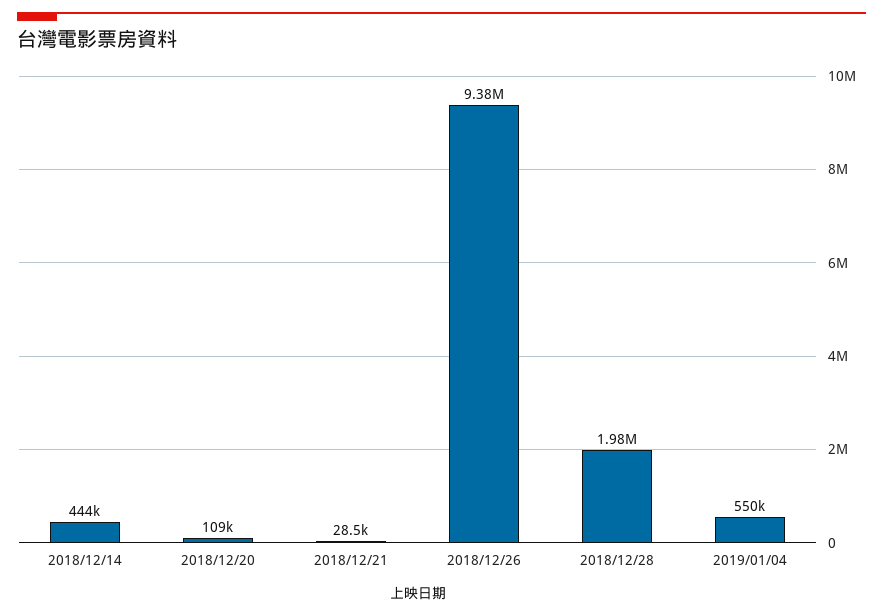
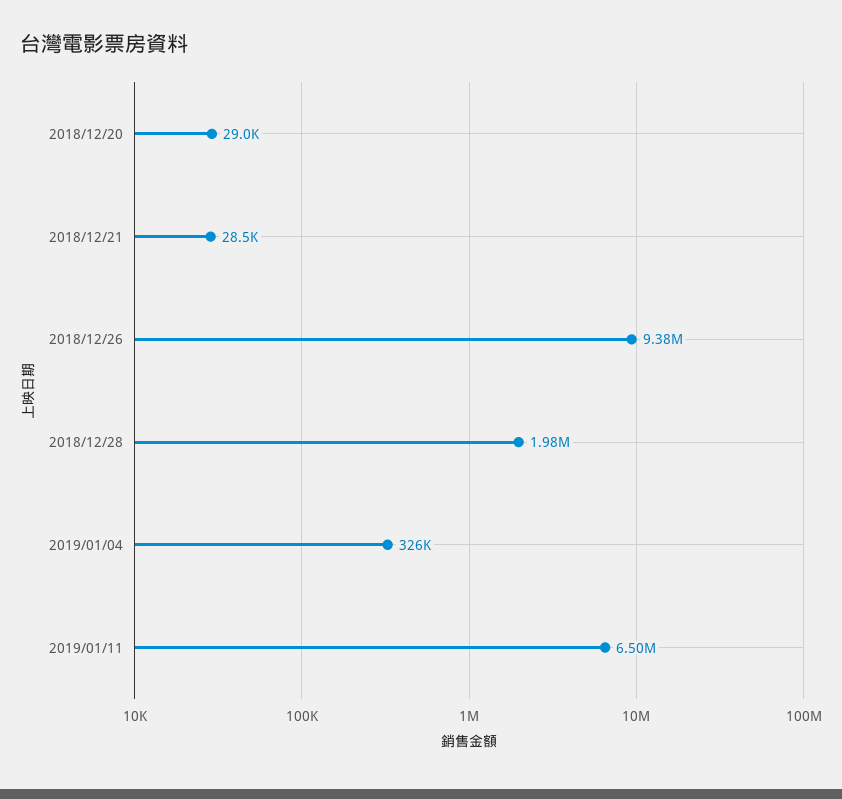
2018/12/14: 444000 -> none
2018/12/20: 109000 -> 29000
2019/01/04: 550000 -> 326000
2019/01/11: none -> 6500000

